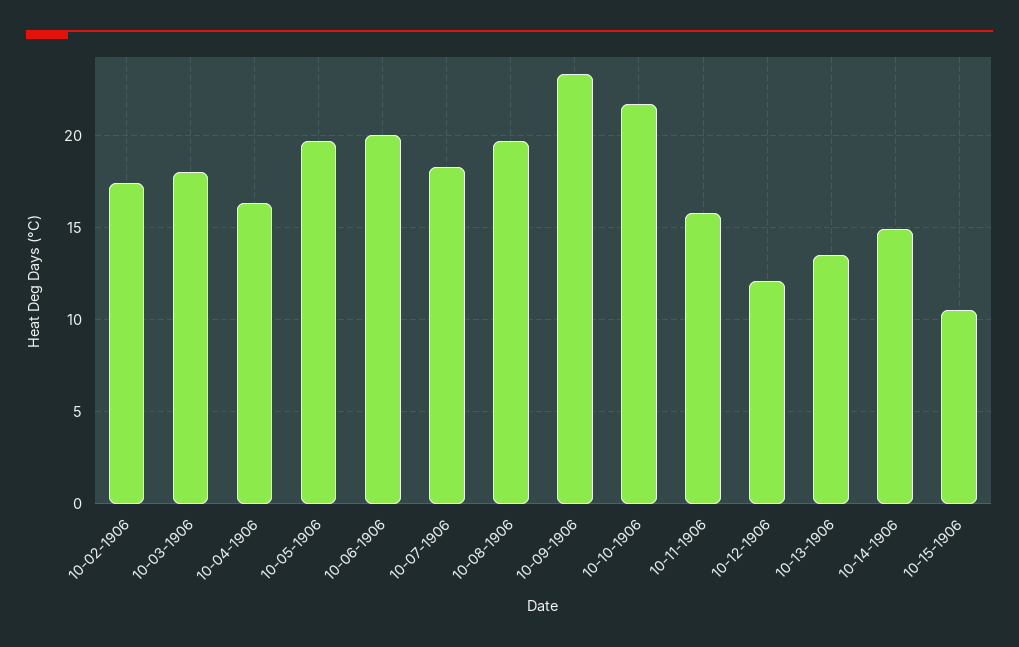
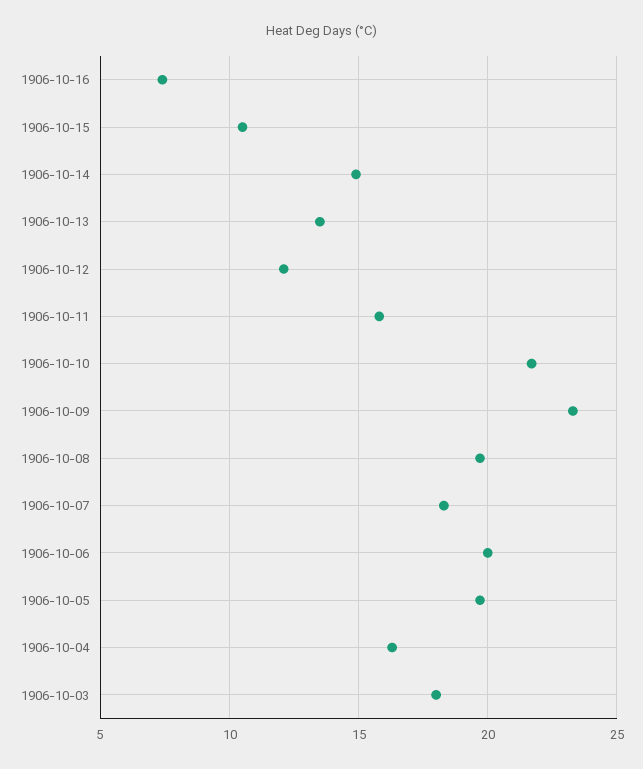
10-02-1906: 17.5 -> none
1906-10-16: none -> 7.5

